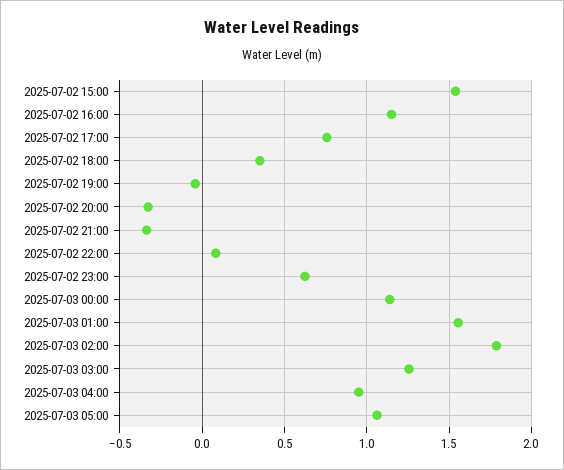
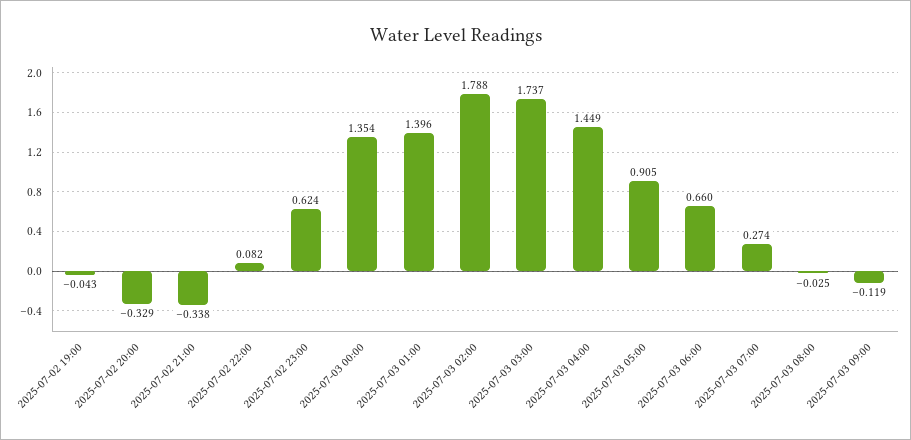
2025-07-02 15:00: 1.55 -> none
2025-07-02 16:00: 1.15 -> none
2025-07-02 17:00: 0.75 -> none
2025-07-02 18:00: 0.35 -> none
2025-07-03 00:00: 1.15 -> 1.354
2025-07-03 01:00: 1.55 -> 1.396
2025-07-03 03:00: 1.25 -> 1.737
2025-07-03 04:00: 0.95 -> 1.449
2025-07-03 05:00: 1.05 -> 0.905
2025-07-03 06:00: none -> 0.66
2025-07-03 07:00: none -> 0.274
2025-07-03 08:00: none -> -0.025
2025-07-03 09:00: none -> -0.119

